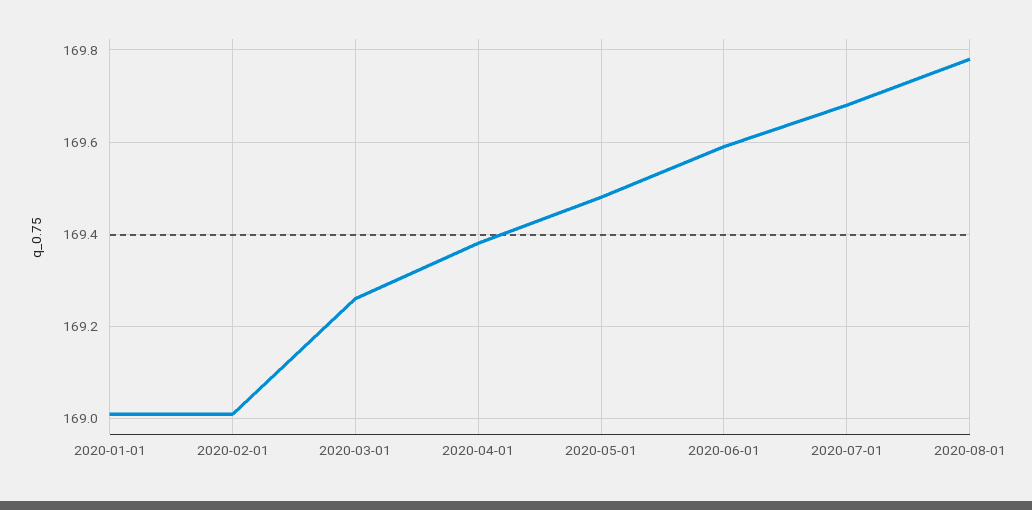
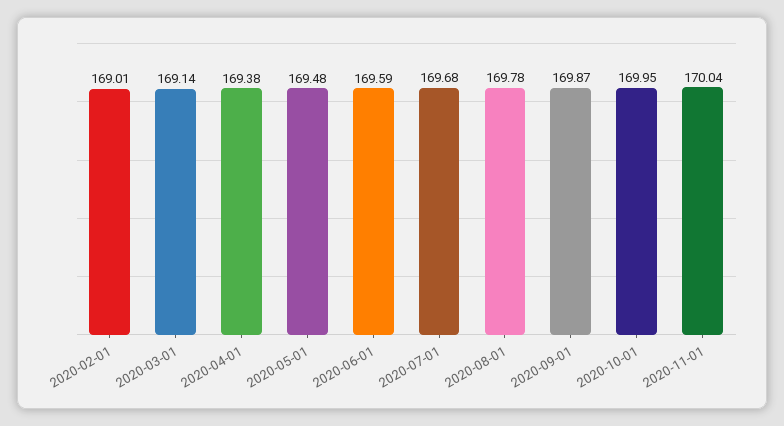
2020-01-01: 169 -> none
2020-03-01: 169.25 -> 169.14
2020-09-01: none -> 169.87
2020-10-01: none -> 169.95
2020-11-01: none -> 170.04

